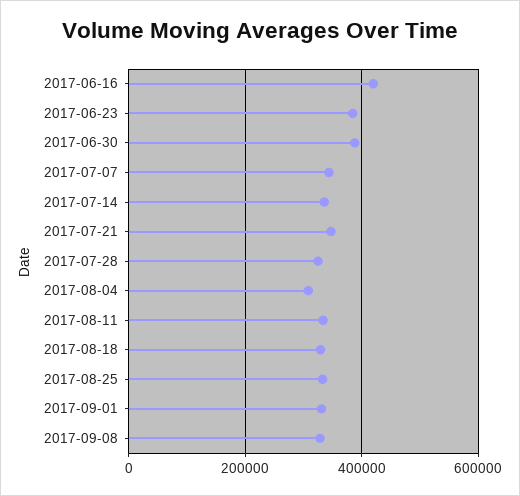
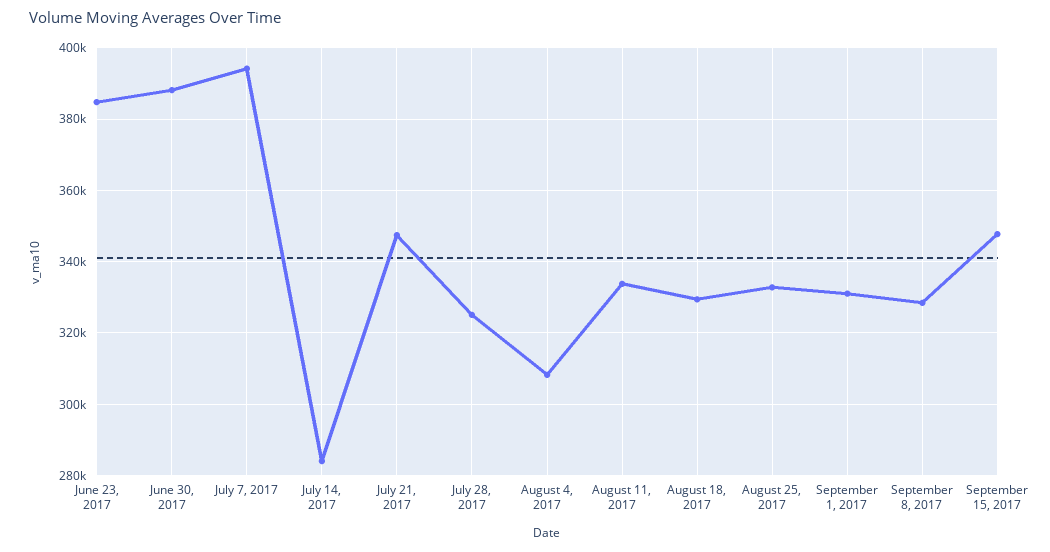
2017-06-16: 420000 -> none
2017-07-07: 340000 -> 394000
2017-07-14: 340000 -> 284000
September 15, 2017: none -> 348000

